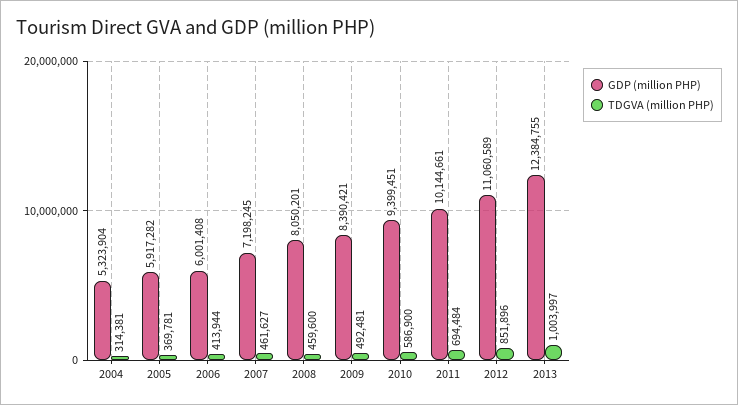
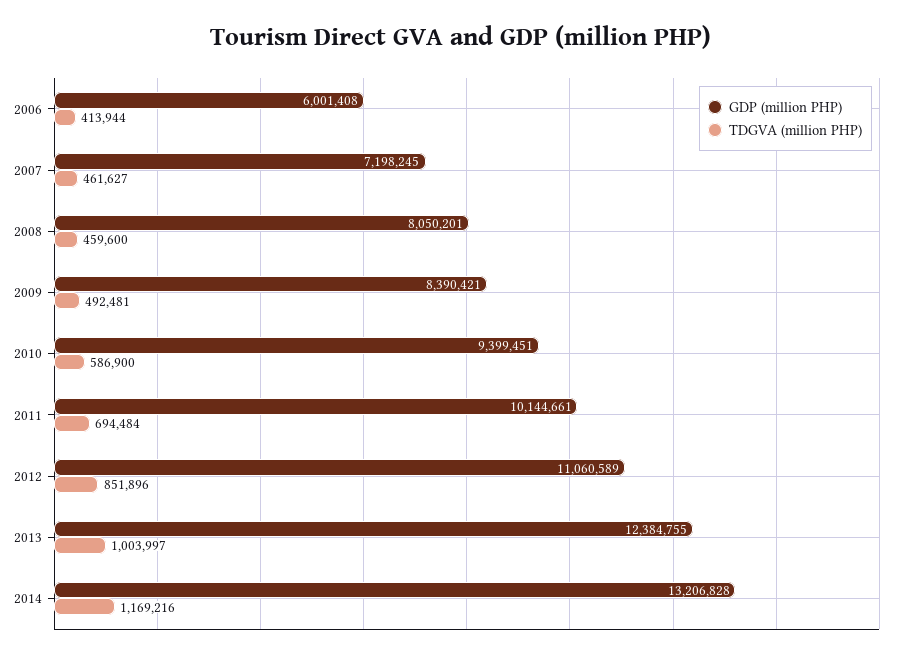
GDP (million PHP), 2004: 5323904 -> none
TDGVA (million PHP), 2004: 314381 -> none
GDP (million PHP), 2005: 5917282 -> none
TDGVA (million PHP), 2005: 369781 -> none
GDP (million PHP), 2014: none -> 13206828
TDGVA (million PHP), 2014: none -> 1169216

